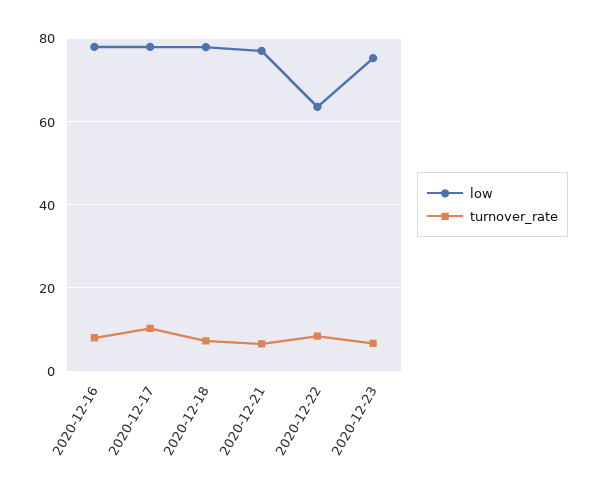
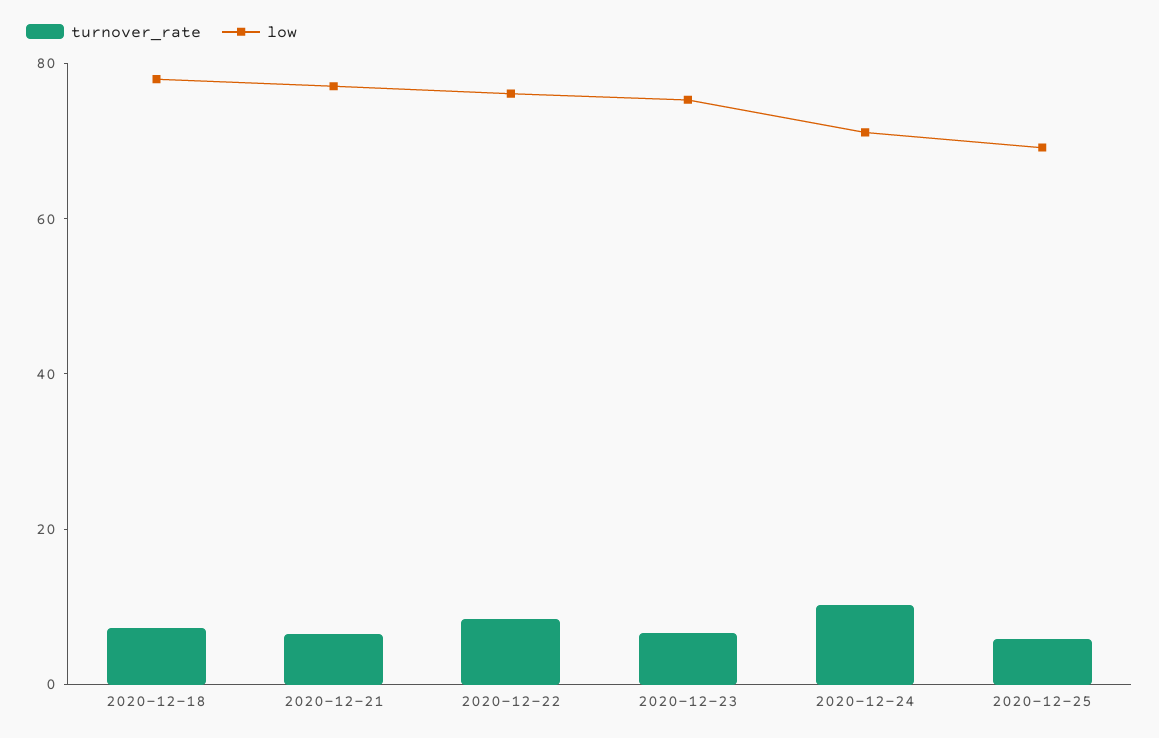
low, 2020-12-16: 78 -> none
turnover_rate, 2020-12-16: 8 -> none
low, 2020-12-17: 78 -> none
turnover_rate, 2020-12-17: 10 -> none
low, 2020-12-22: 64 -> 75
turnover_rate, 2020-12-24: none -> 10
low, 2020-12-24: none -> 70
turnover_rate, 2020-12-25: none -> 5
low, 2020-12-25: none -> 70

